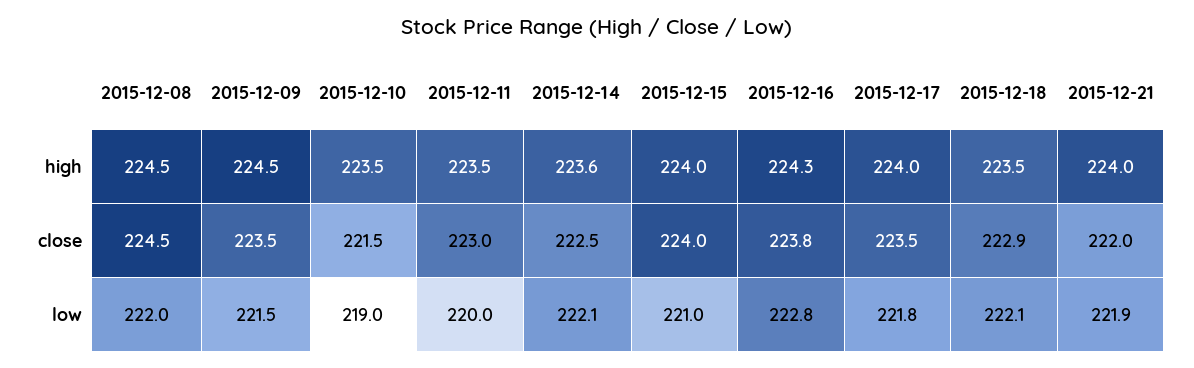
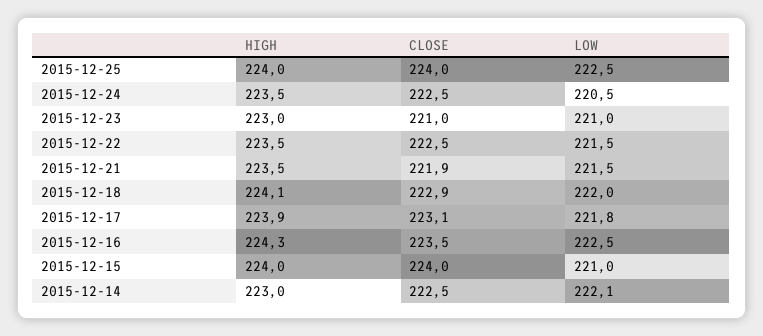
2015-12-08, high: 224.5 -> none
2015-12-09, high: 224.5 -> none
2015-12-10, high: 223.5 -> none
2015-12-11, high: 223.5 -> none
2015-12-14, high: 223.6 -> 223
2015-12-17, high: 224 -> 223.9
2015-12-18, high: 223.5 -> 224.1
2015-12-21, high: 224 -> 223.5
2015-12-08, close: 224.5 -> none
2015-12-09, close: 223.5 -> none
2015-12-10, close: 221.5 -> none
2015-12-11, close: 223 -> none
2015-12-16, close: 223.8 -> 223.5
2015-12-17, close: 223.5 -> 223.1
2015-12-21, close: 222 -> 221.9
2015-12-08, low: 222 -> none
2015-12-09, low: 221.5 -> none
2015-12-10, low: 219 -> none
2015-12-11, low: 220 -> none
2015-12-16, low: 222.8 -> 222.5
2015-12-18, low: 222.1 -> 222
2015-12-21, low: 221.9 -> 221.5
2015-12-25, high: none -> 224
2015-12-25, close: none -> 224
2015-12-25, low: none -> 222.5
2015-12-24, high: none -> 223.5
2015-12-24, close: none -> 222.5
2015-12-24, low: none -> 220.5
2015-12-23, high: none -> 223
2015-12-23, close: none -> 221
2015-12-23, low: none -> 221
2015-12-22, high: none -> 223.5
2015-12-22, close: none -> 222.5
2015-12-22, low: none -> 221.5

